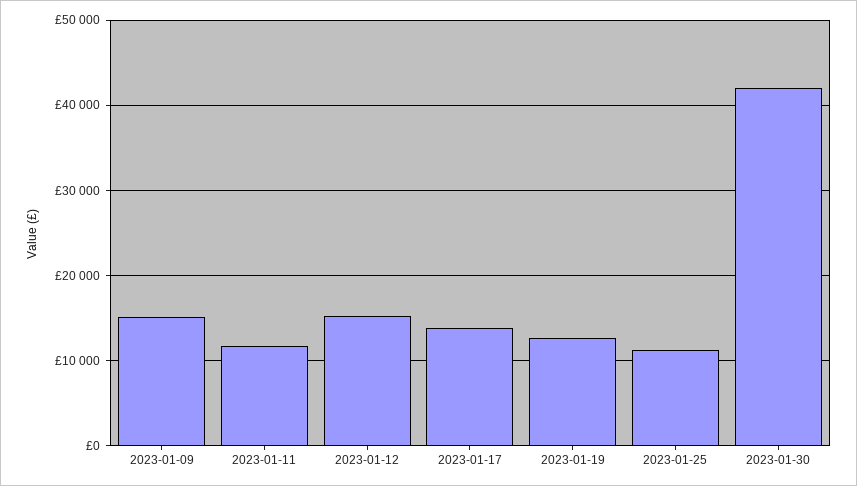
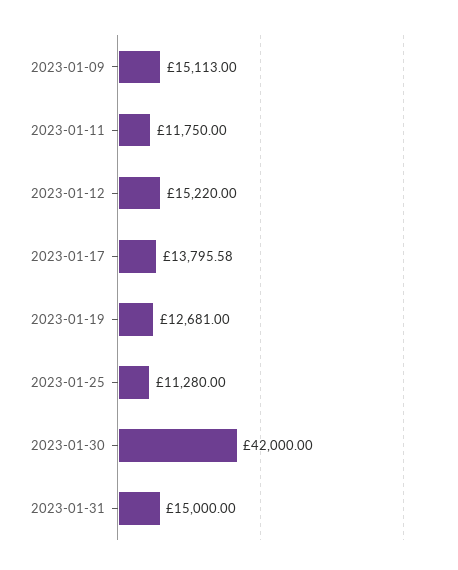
2023-01-31: none -> 15000

